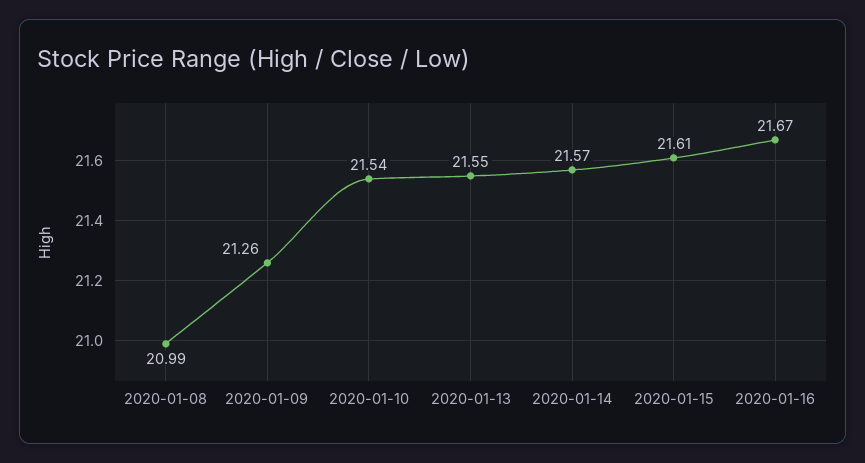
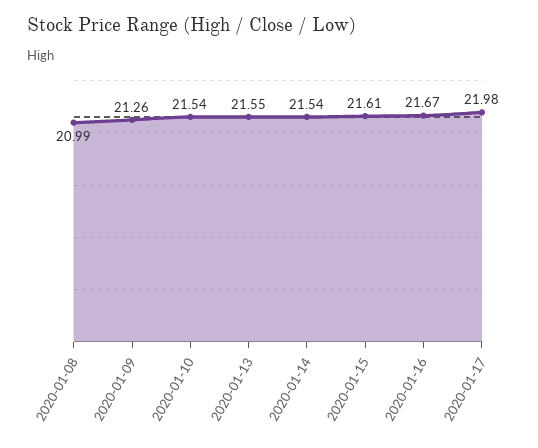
2020-01-14: 21.57 -> 21.54
2020-01-17: none -> 21.98

